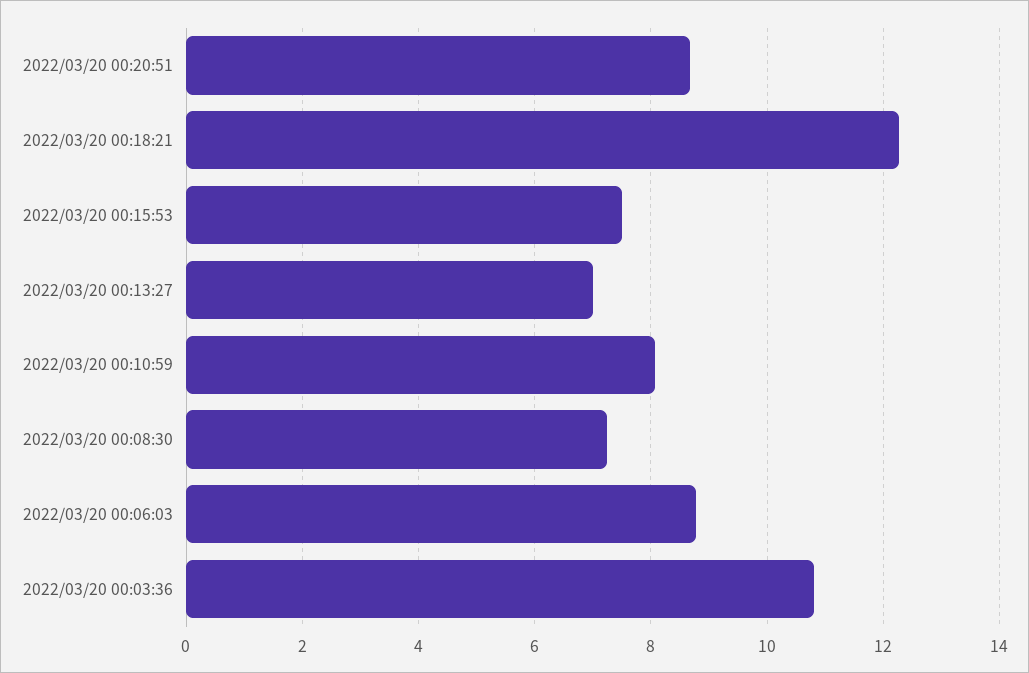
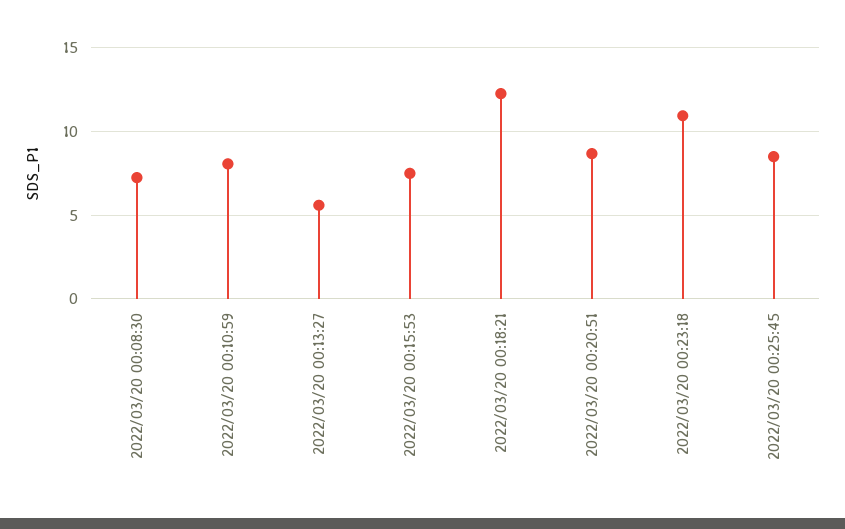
2022/03/20 00:13:27: 7 -> 5.5
2022/03/20 00:06:03: 8.8 -> none
2022/03/20 00:03:36: 10.8 -> none
2022/03/20 00:23:18: none -> 11
2022/03/20 00:25:45: none -> 8.5

